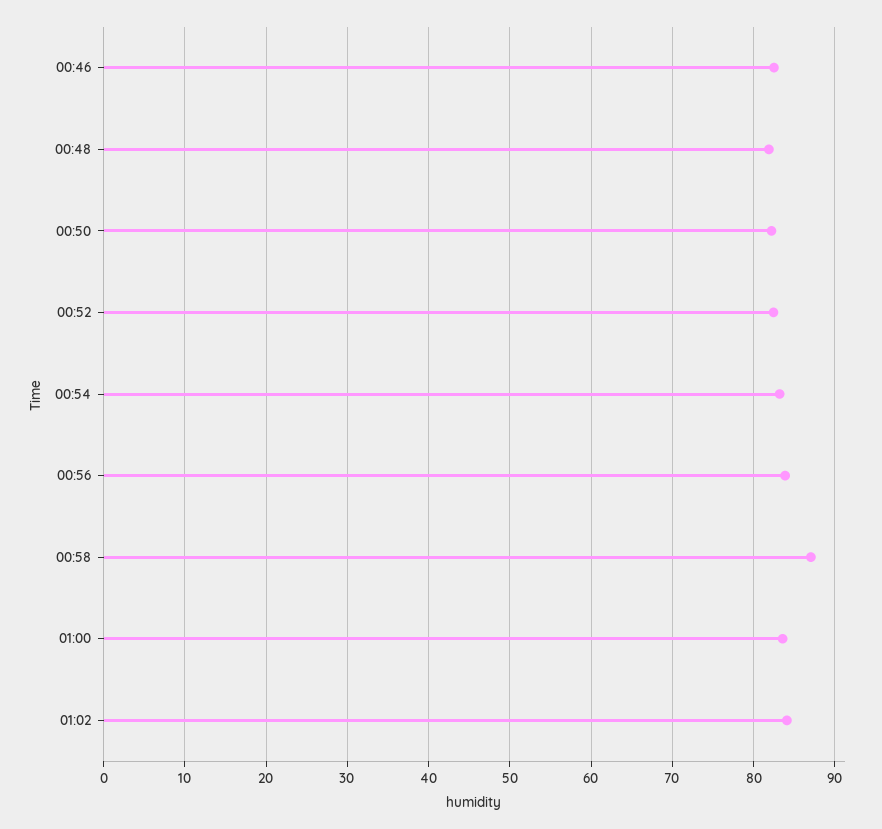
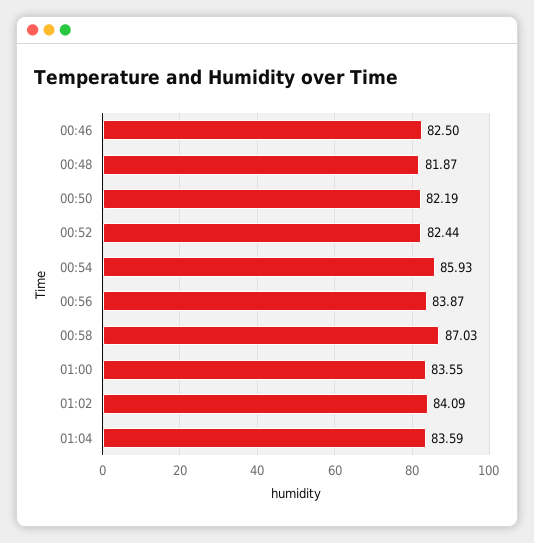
00:54: 83 -> 85.93
01:04: none -> 83.59

